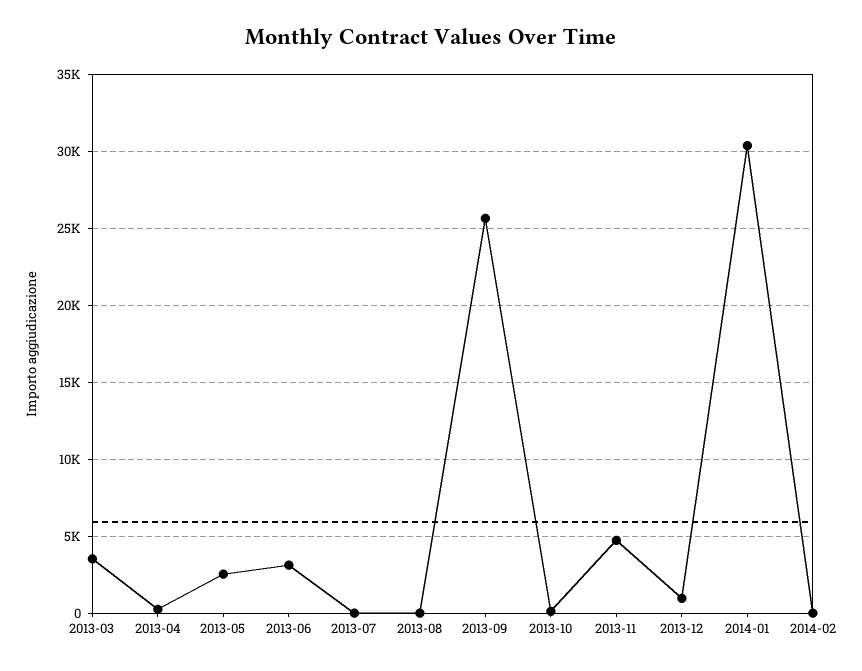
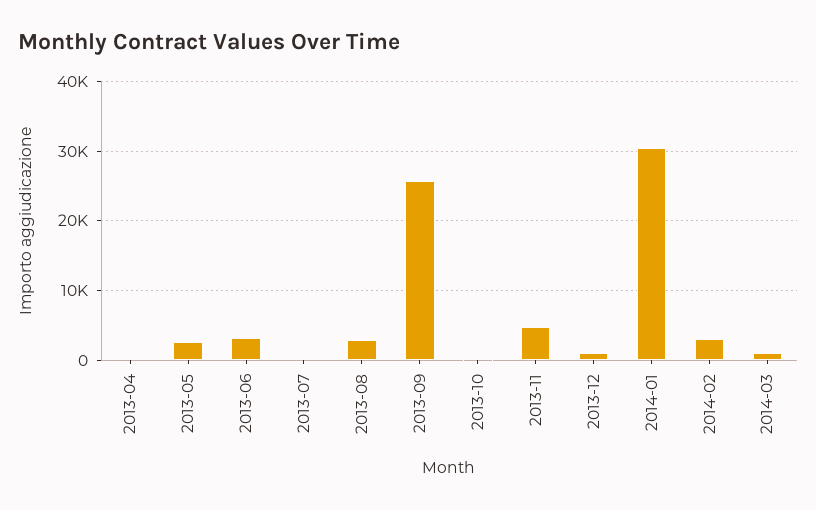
2013-03: 3500 -> none
2013-08: 0 -> 3000
2014-02: 0 -> 3000
2014-03: none -> 1000

